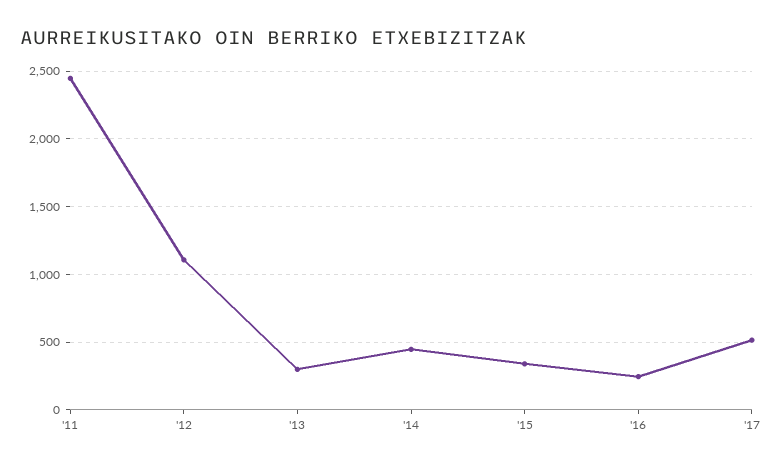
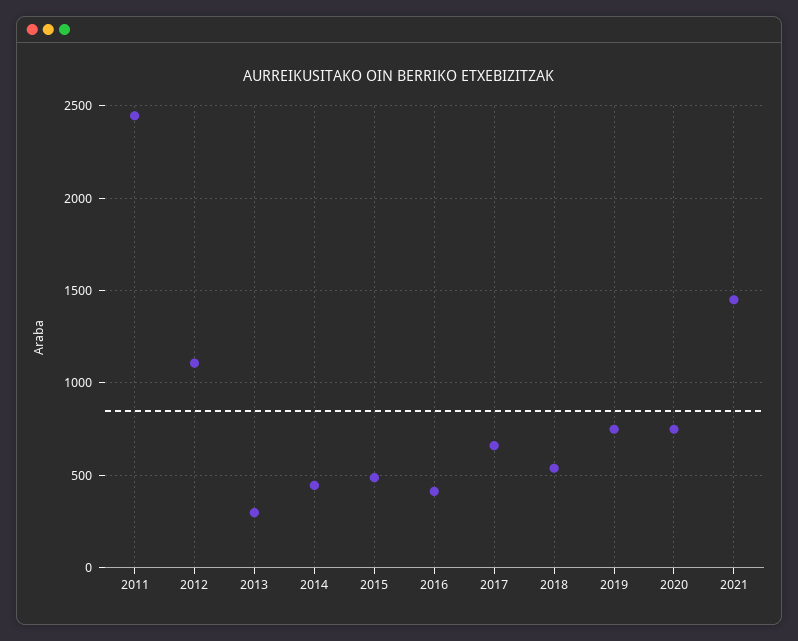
'15: 350 -> 500
'16: 250 -> 400
'17: 500 -> 650
2018: none -> 550
2019: none -> 750
2020: none -> 750
2021: none -> 1450

